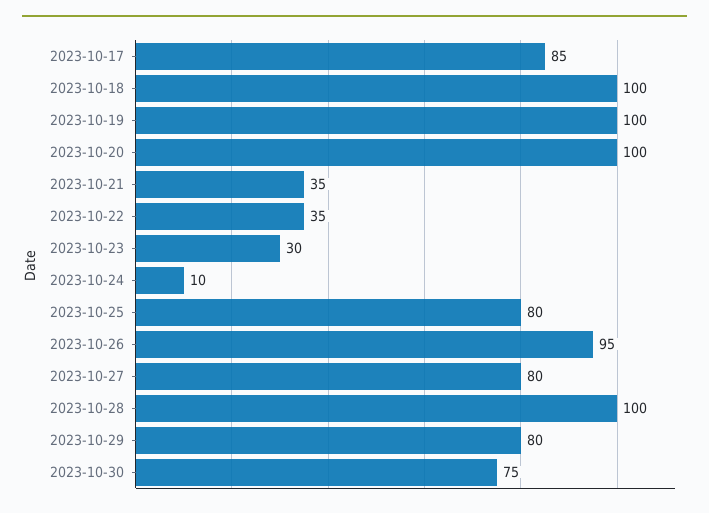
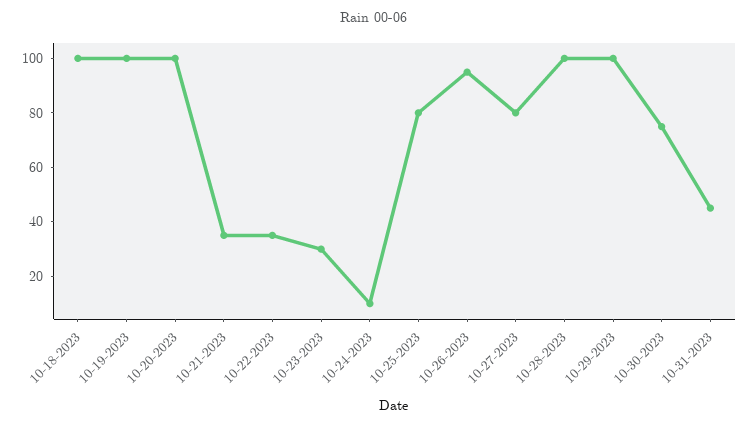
2023-10-17: 85 -> none
2023-10-29: 80 -> 100
10-31-2023: none -> 45

